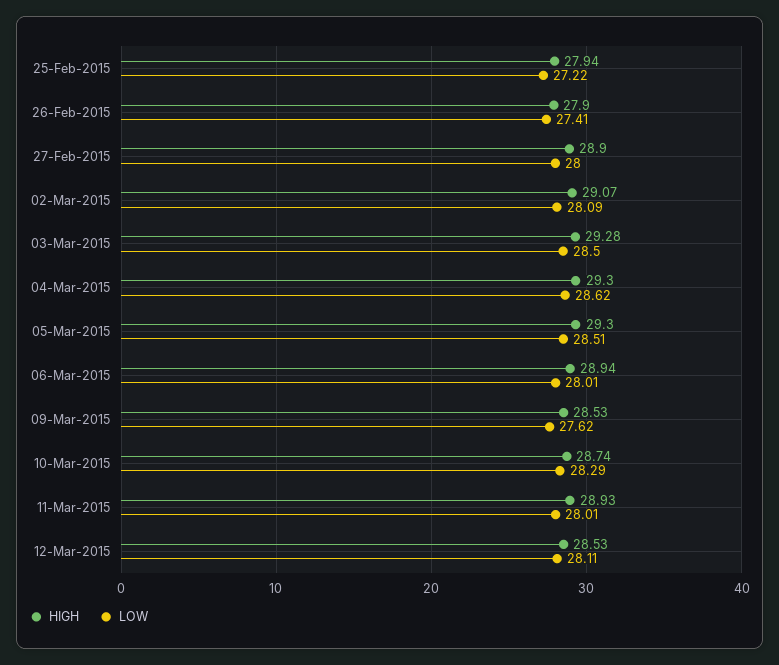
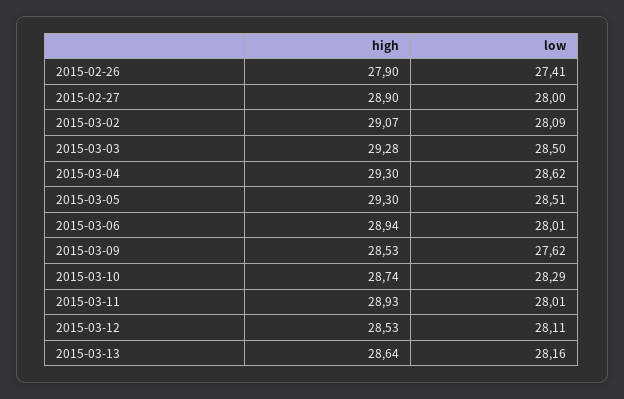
HIGH, 25-Feb-2015: 27.94 -> none
LOW, 25-Feb-2015: 27.22 -> none
HIGH, 2015-03-13: none -> 28.64
LOW, 2015-03-13: none -> 28.16

